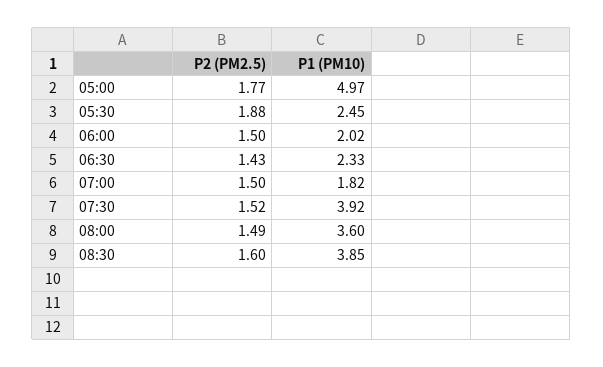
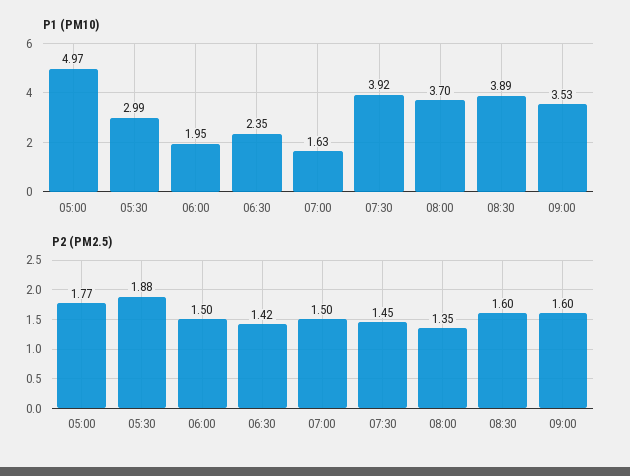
P1 (PM10), 05:30: 2.45 -> 2.99
P1 (PM10), 06:00: 2.02 -> 1.95
P2 (PM2.5), 06:30: 1.43 -> 1.42
P1 (PM10), 06:30: 2.33 -> 2.35
P1 (PM10), 07:00: 1.82 -> 1.63
P2 (PM2.5), 07:30: 1.52 -> 1.45
P2 (PM2.5), 08:00: 1.49 -> 1.35
P1 (PM10), 08:00: 3.6 -> 3.7
P1 (PM10), 08:30: 3.85 -> 3.89
P1 (PM10), 09:00: none -> 3.53
P2 (PM2.5), 09:00: none -> 1.6

